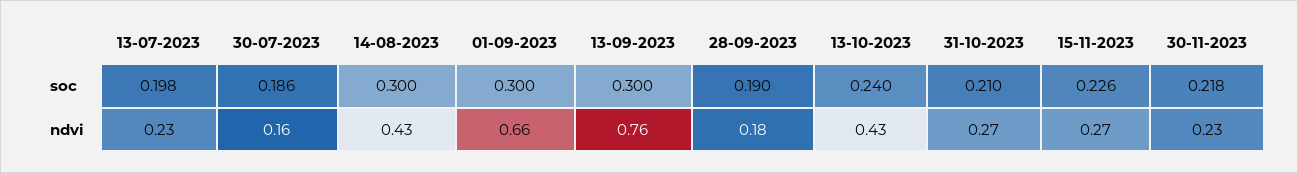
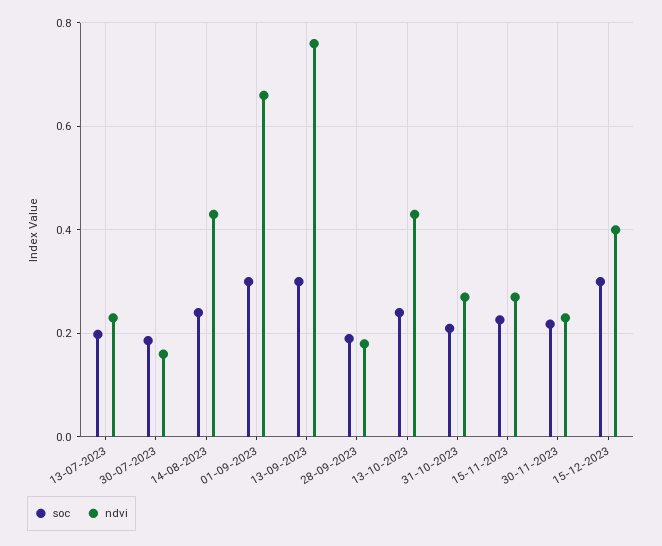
soc, 14-08-2023: 0.3 -> 0.24
soc, 15-12-2023: none -> 0.3
ndvi, 15-12-2023: none -> 0.4

